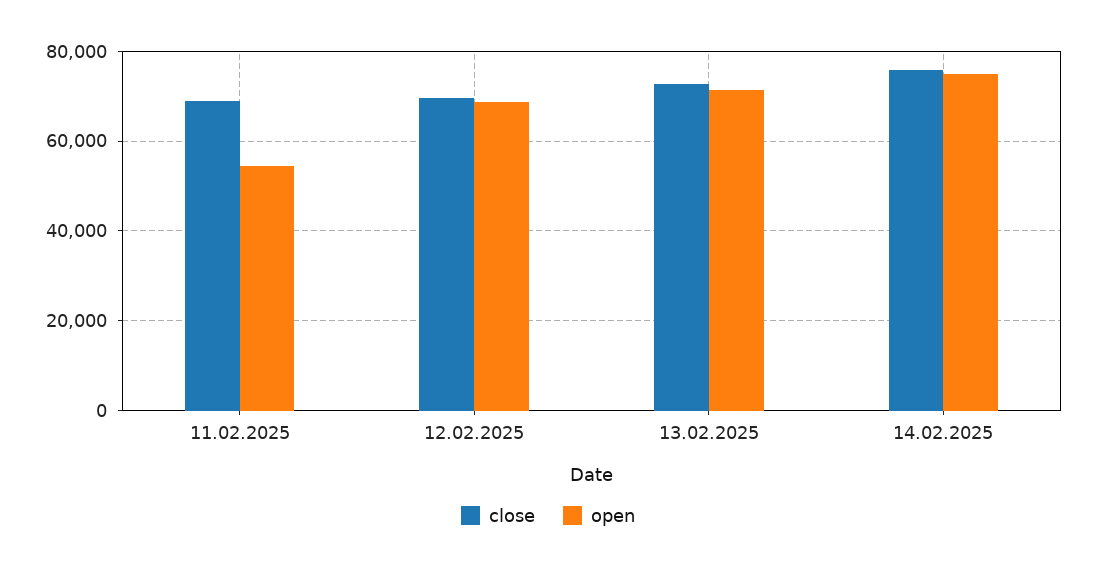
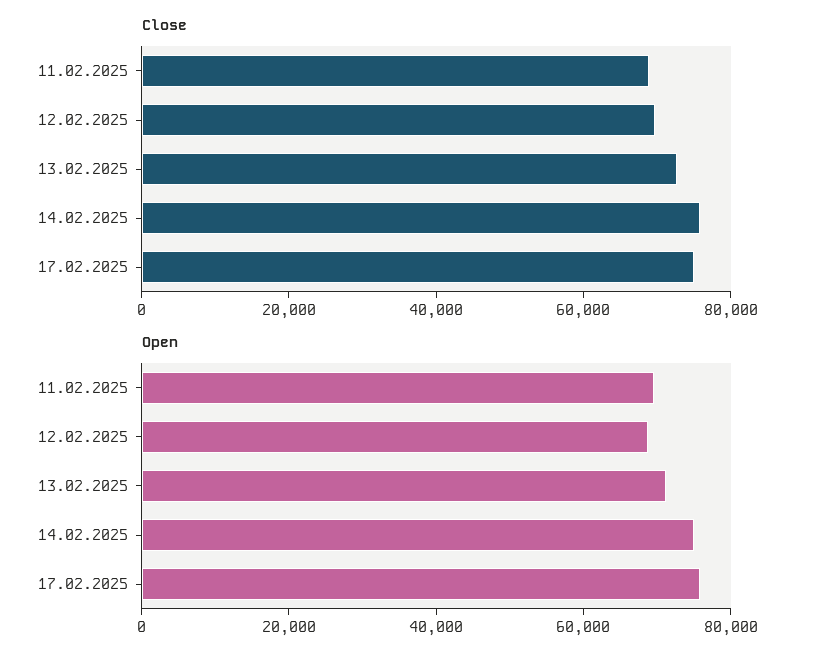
open, 11.02.2025: 54000 -> 70000
close, 17.02.2025: none -> 75000
open, 17.02.2025: none -> 75000

